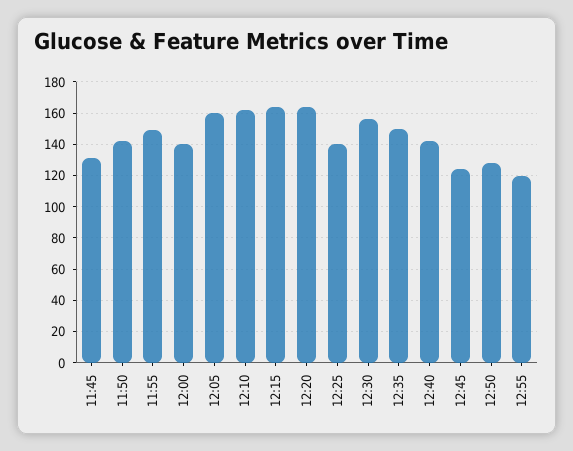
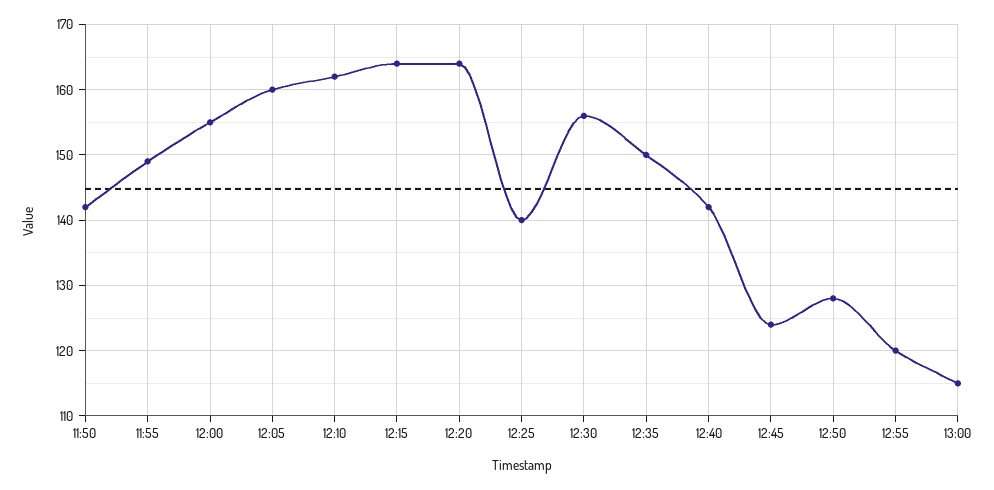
11:45: 130 -> none
12:00: 140 -> 155
13:00: none -> 115

